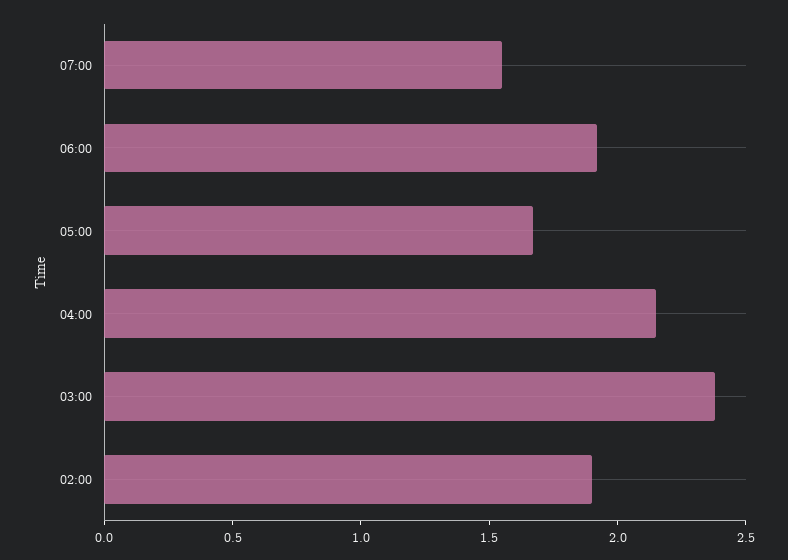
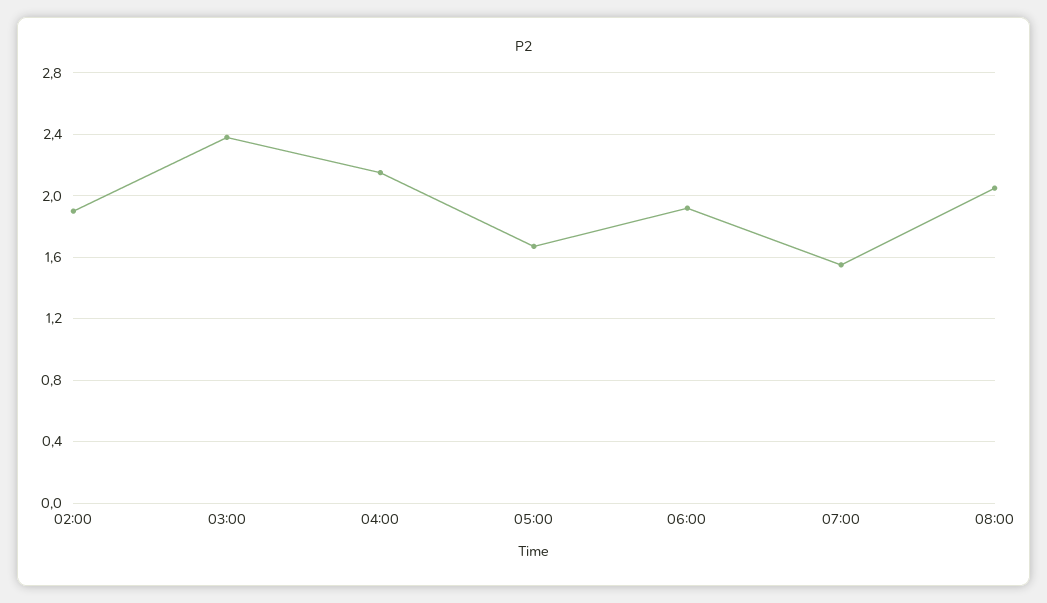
08:00: none -> 2.05

